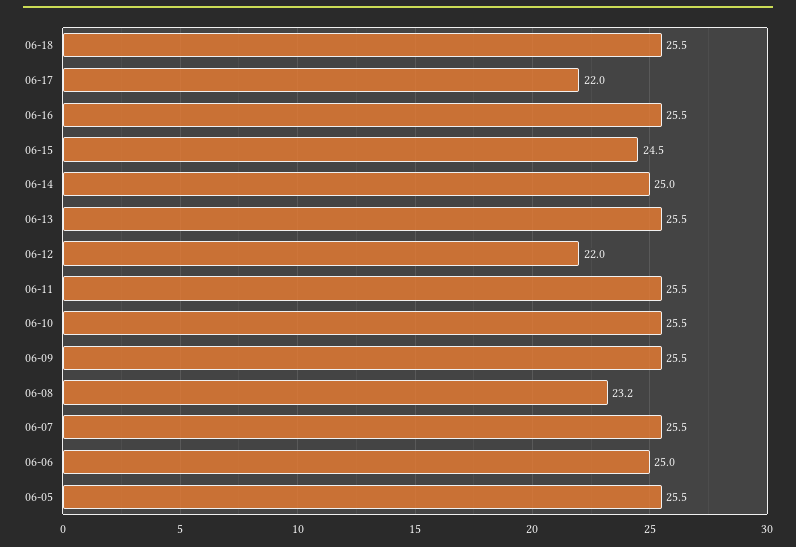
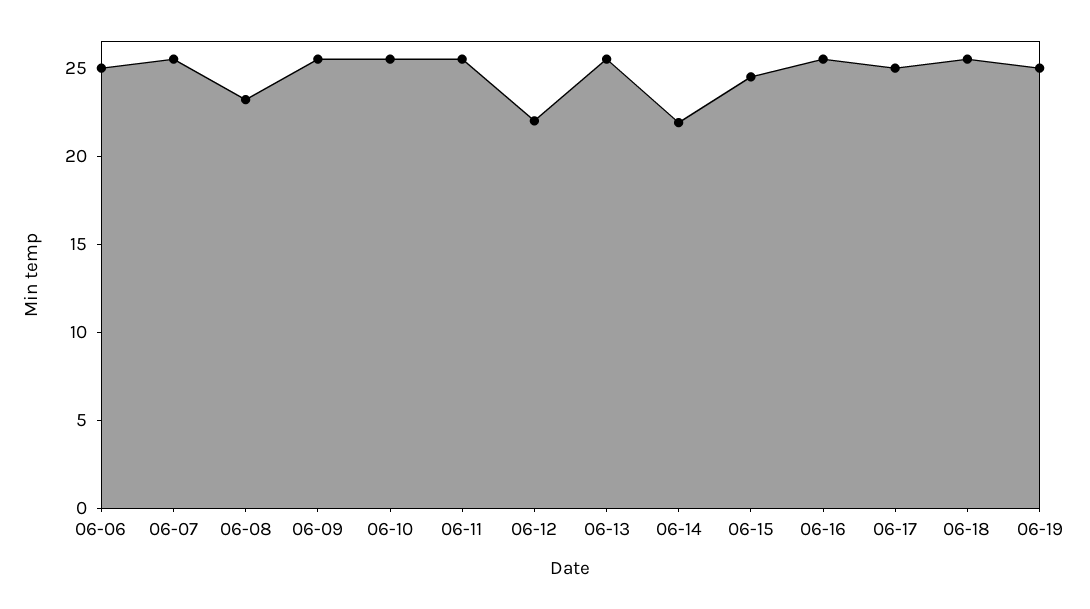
06-17: 22 -> 25
06-14: 25 -> 22
06-05: 25.5 -> none
06-19: none -> 25

